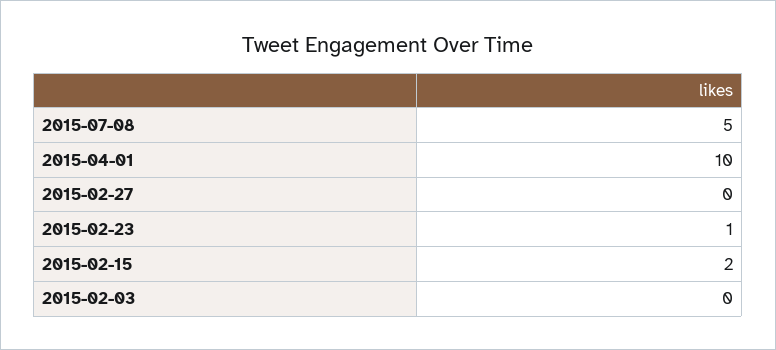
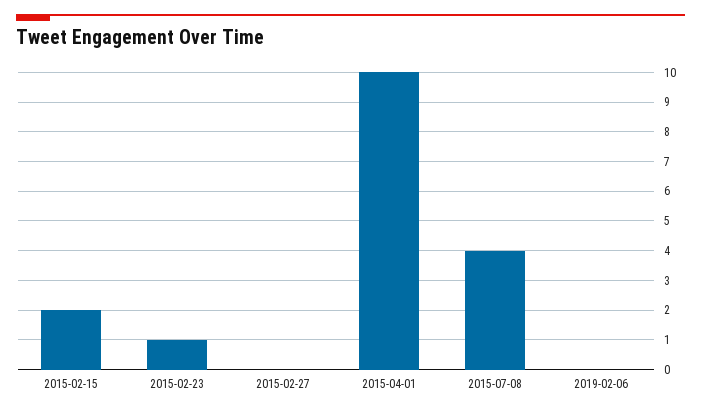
2015-07-08: 5 -> 4
2015-02-03: 0 -> none
2019-02-06: none -> 0

